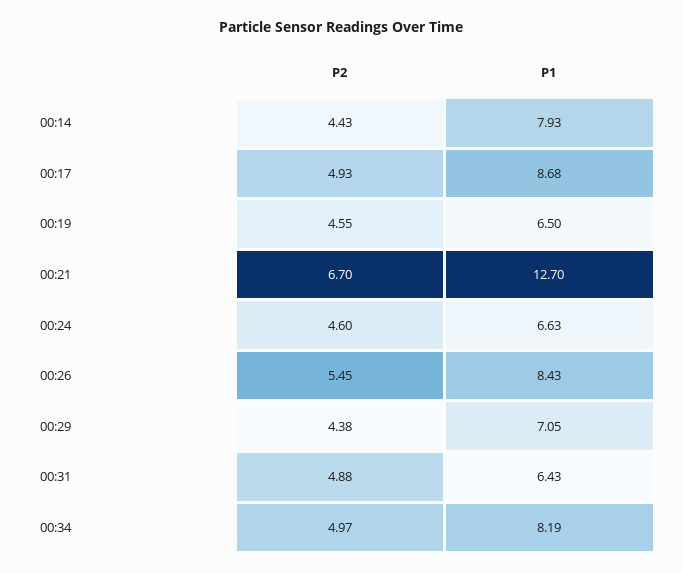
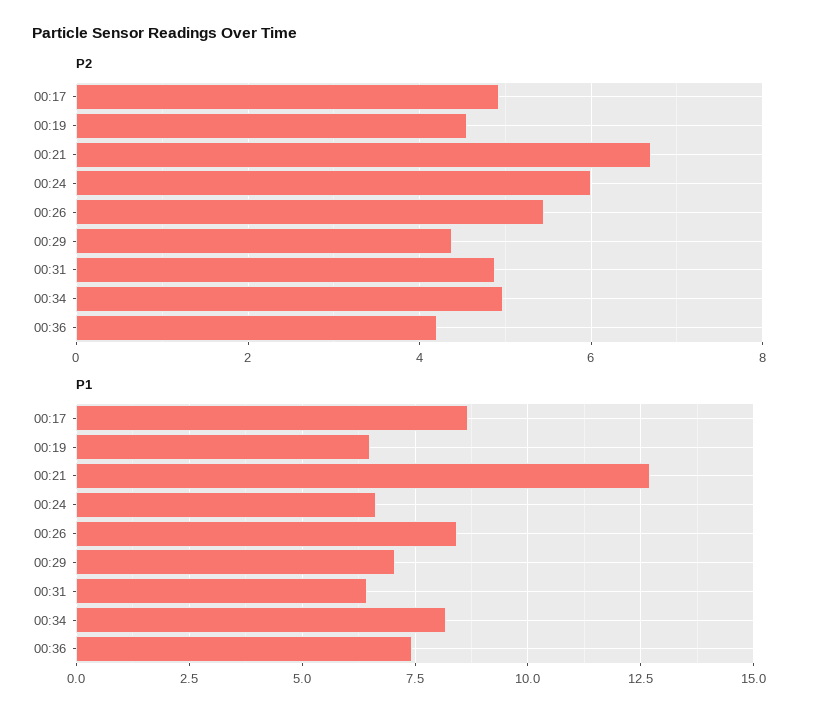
P2, 00:14: 4.43 -> none
P1, 00:14: 7.93 -> none
P2, 00:24: 4.6 -> 6
P2, 00:36: none -> 4.2
P1, 00:36: none -> 7.5

